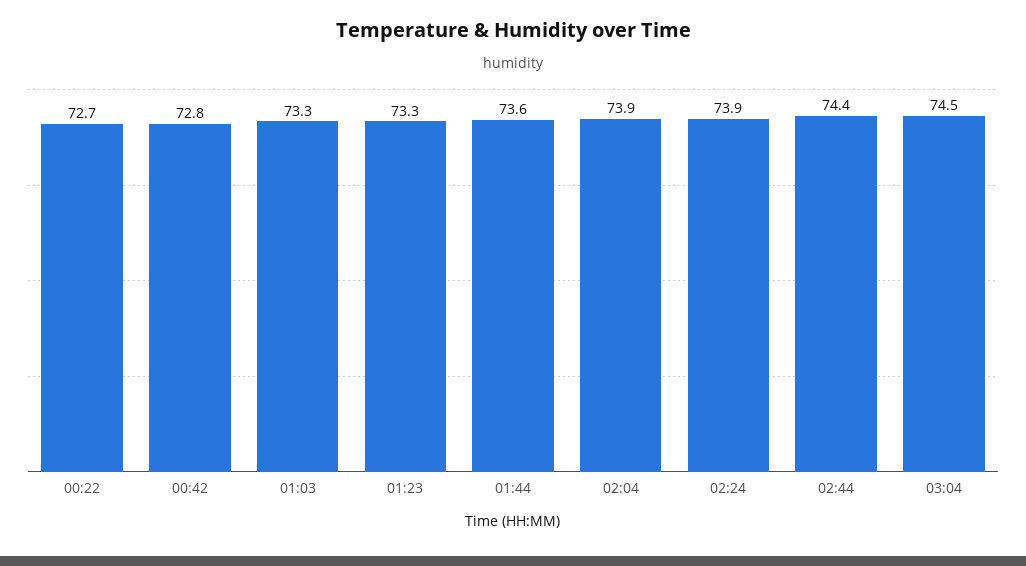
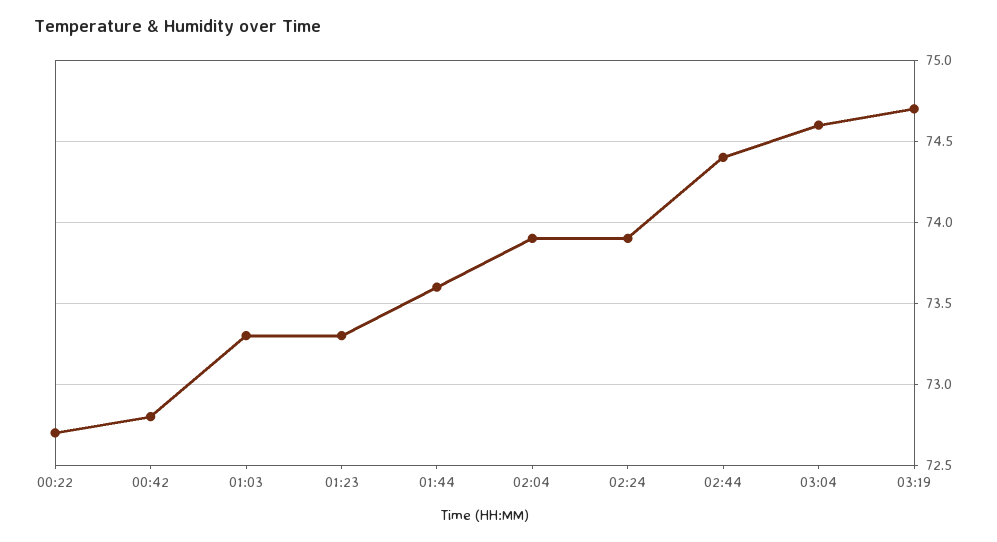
03:04: 74.5 -> 74.6
03:19: none -> 74.7

